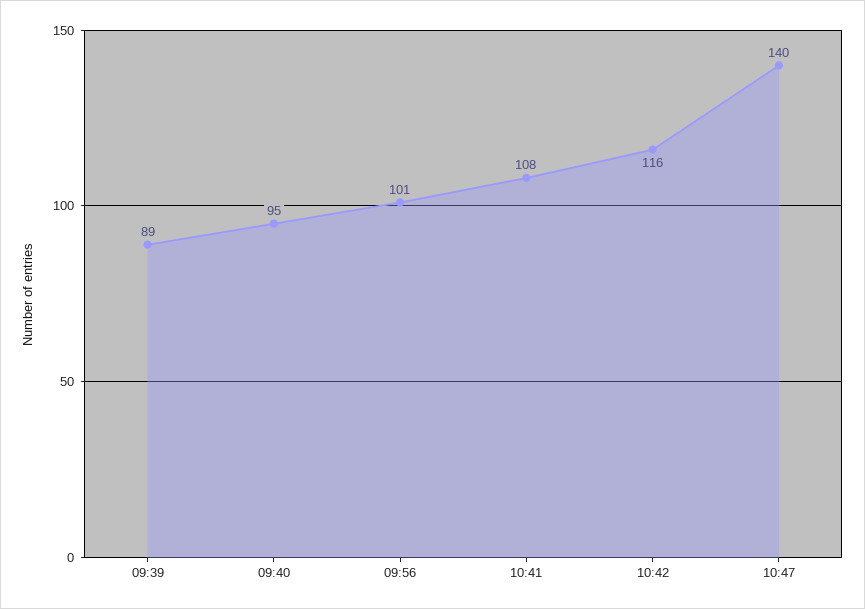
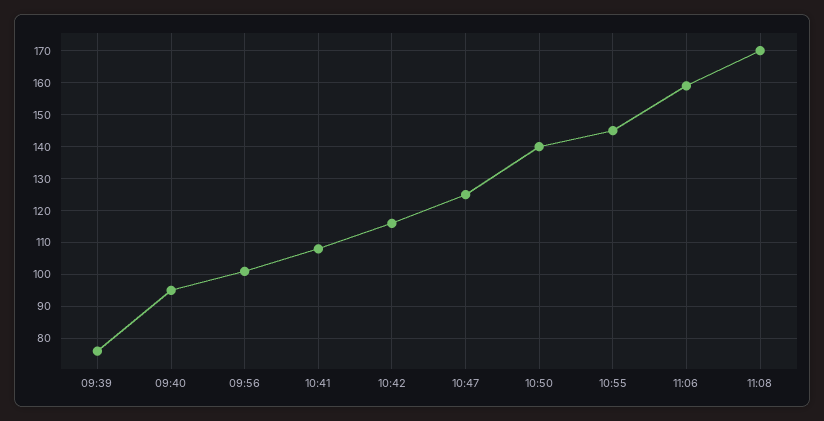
09:39: 89 -> 75
10:47: 140 -> 125
10:50: none -> 140
10:55: none -> 145
11:06: none -> 160
11:08: none -> 170

